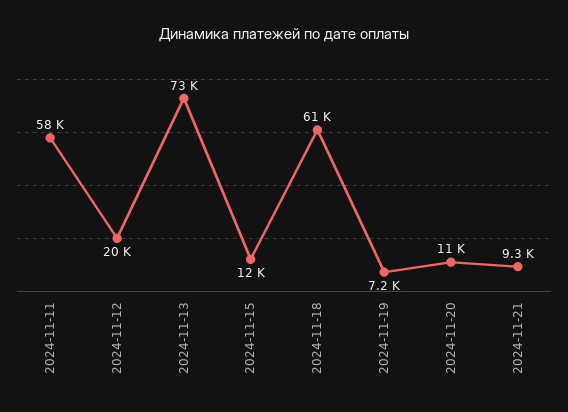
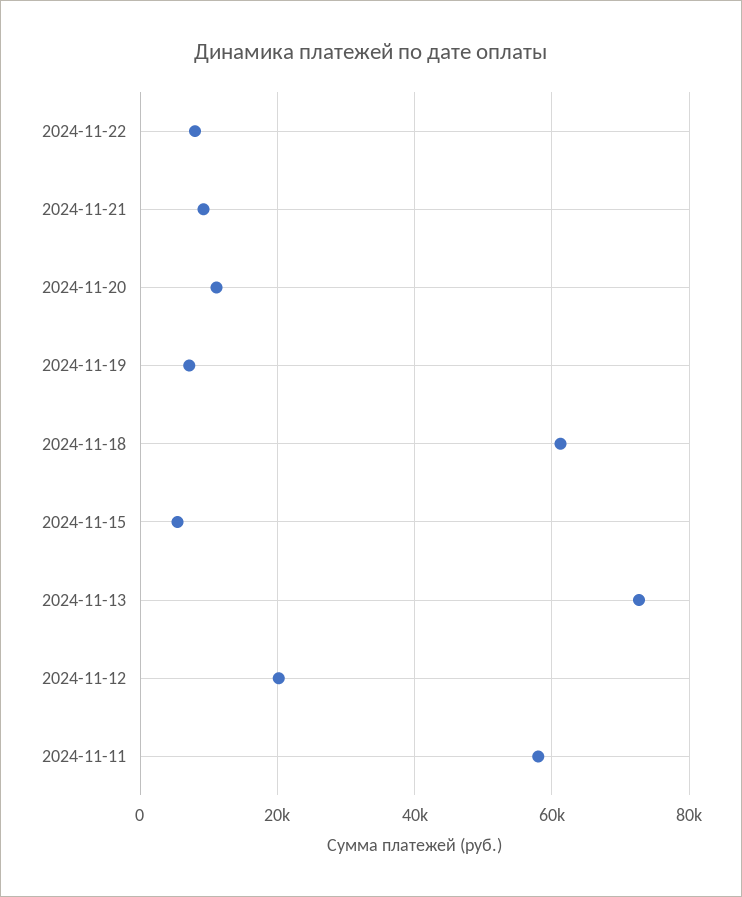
2024-11-15: 12000 -> 6000
2024-11-22: none -> 8000

